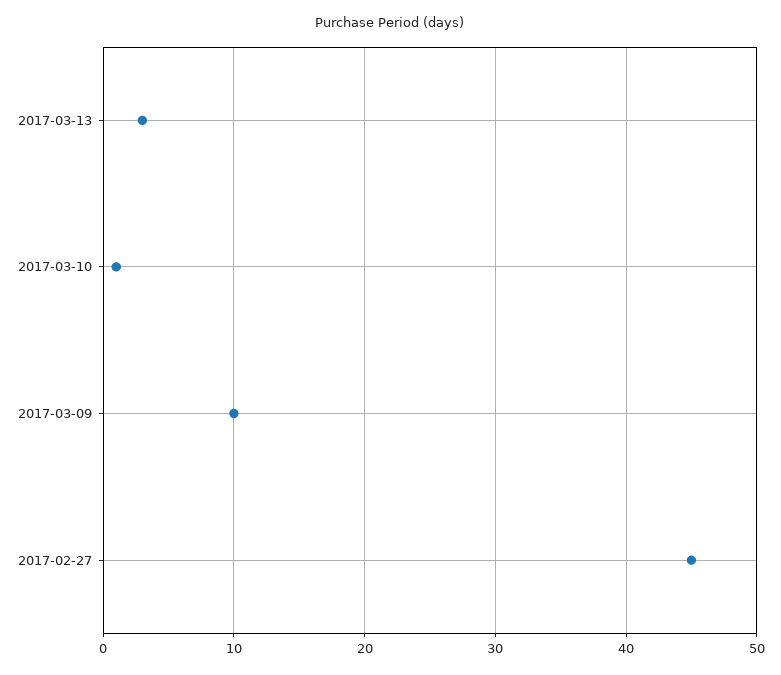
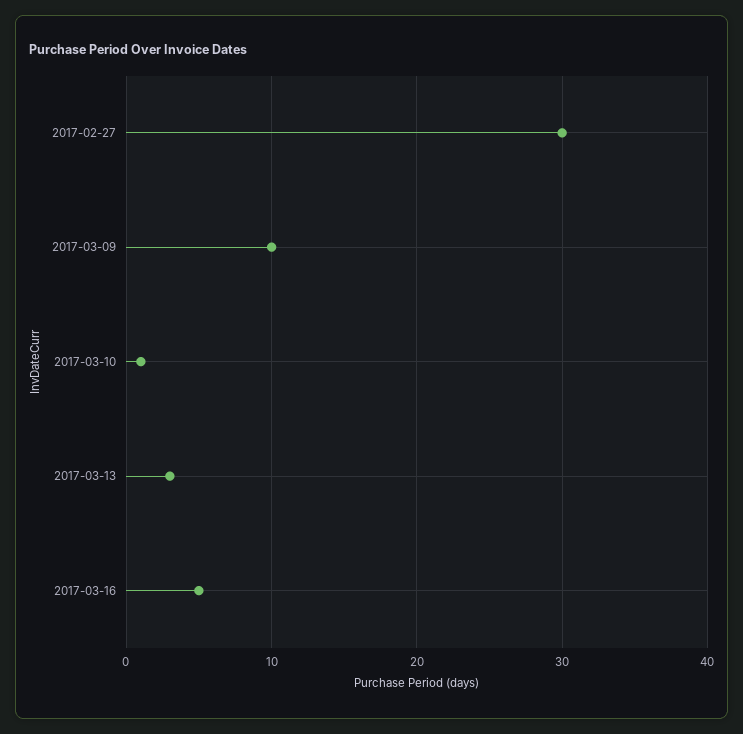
2017-02-27: 45 -> 30
2017-03-16: none -> 5

